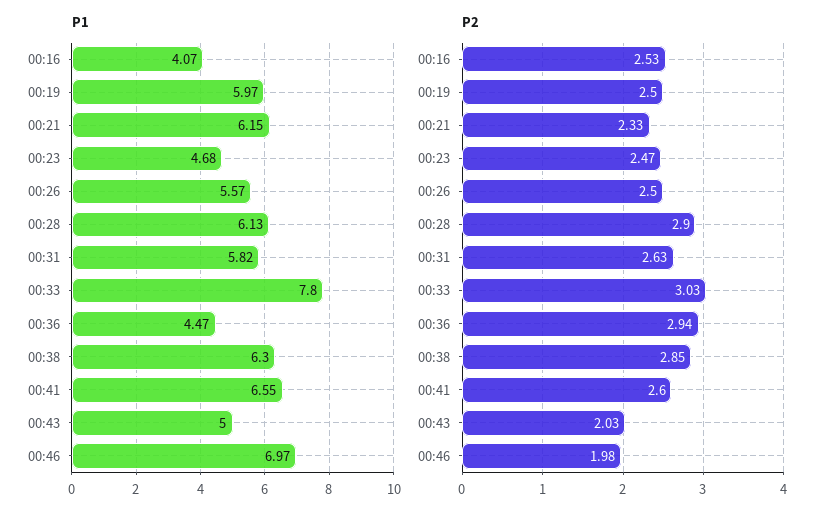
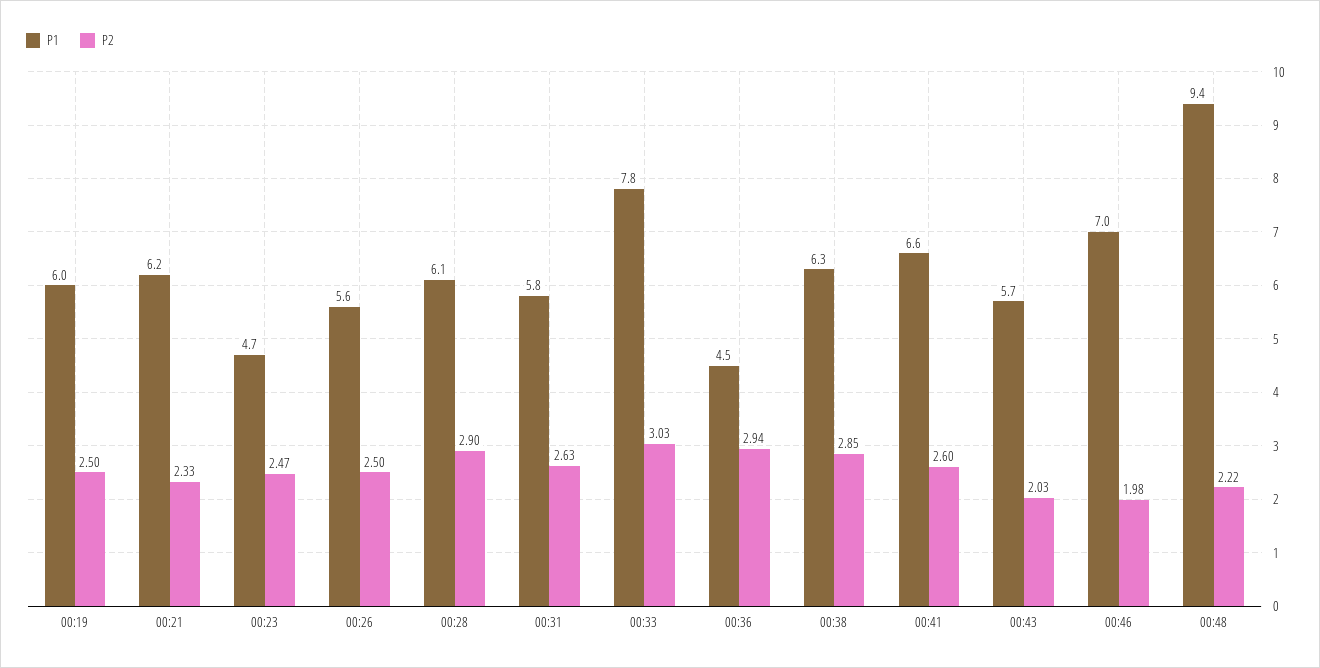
P1, 00:16: 4.07 -> none
P1, 00:43: 5 -> 5.7
P2, 00:16: 2.53 -> none
P1, 00:48: none -> 9.4
P2, 00:48: none -> 2.22

